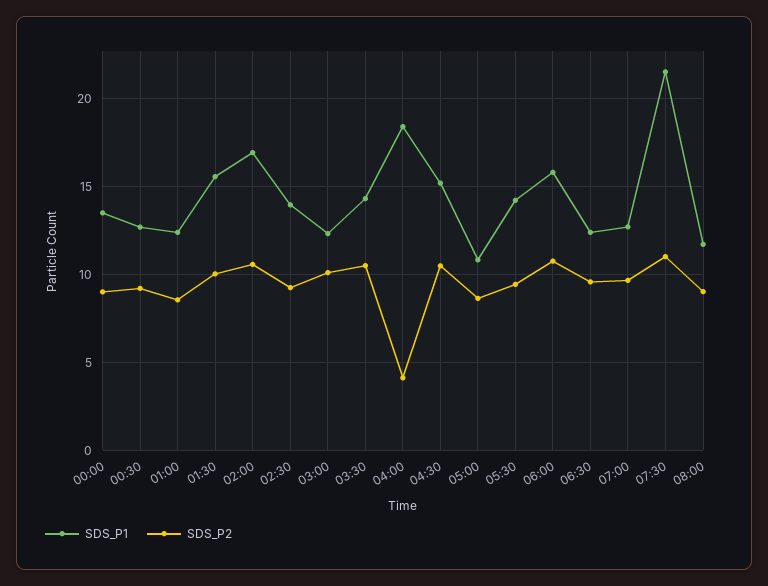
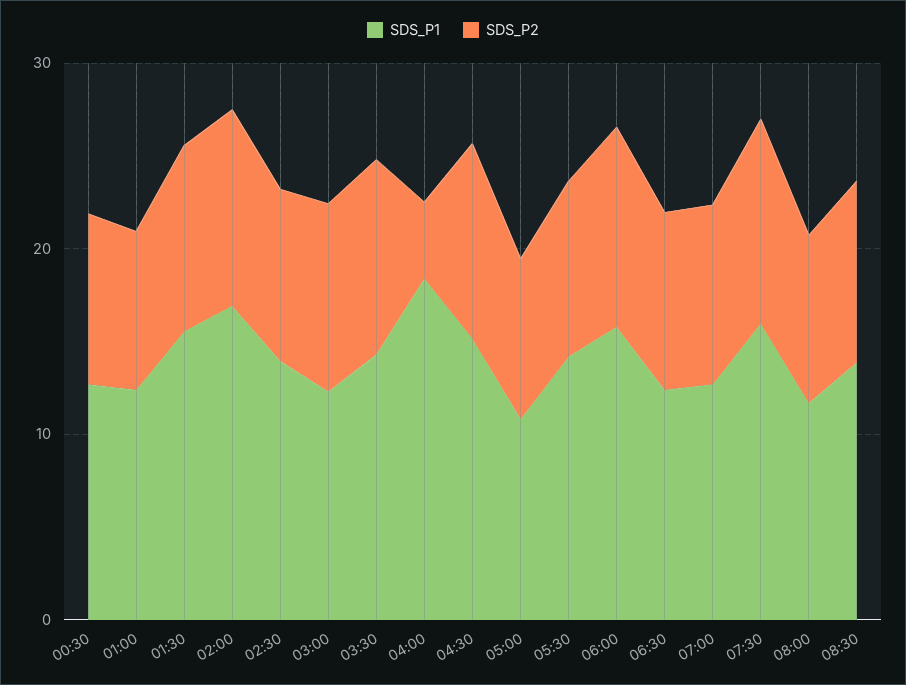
SDS_P1, 00:00: 13.5 -> none
SDS_P2, 00:00: 9 -> none
SDS_P1, 07:30: 21.5 -> 16
SDS_P1, 08:30: none -> 14
SDS_P2, 08:30: none -> 10

